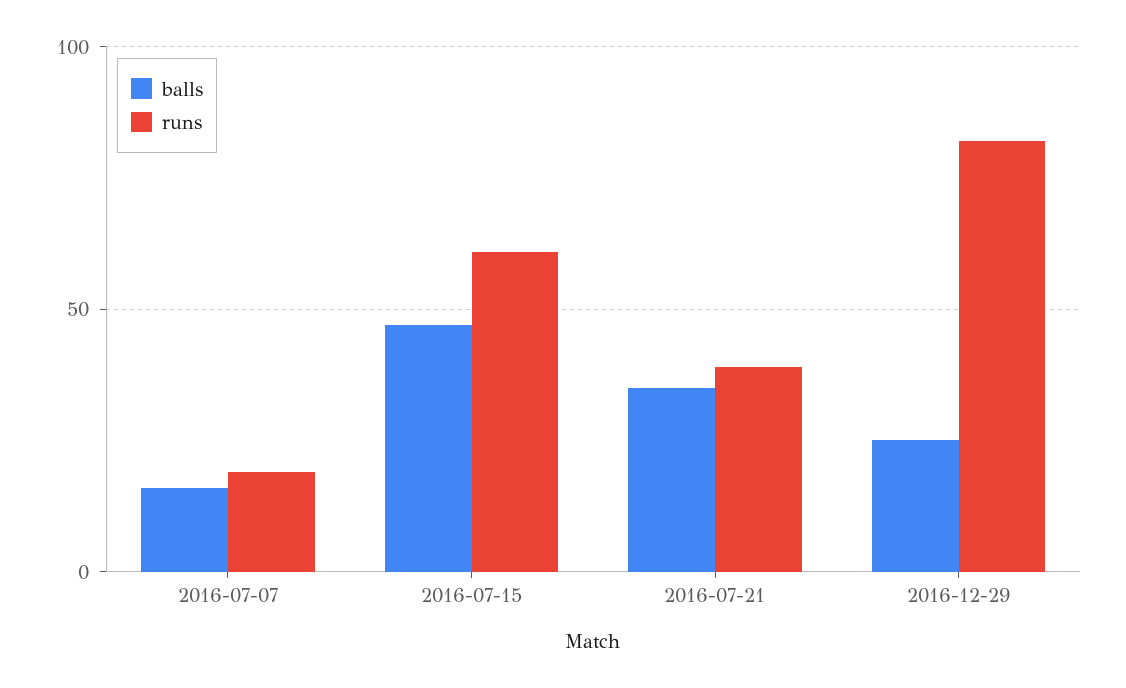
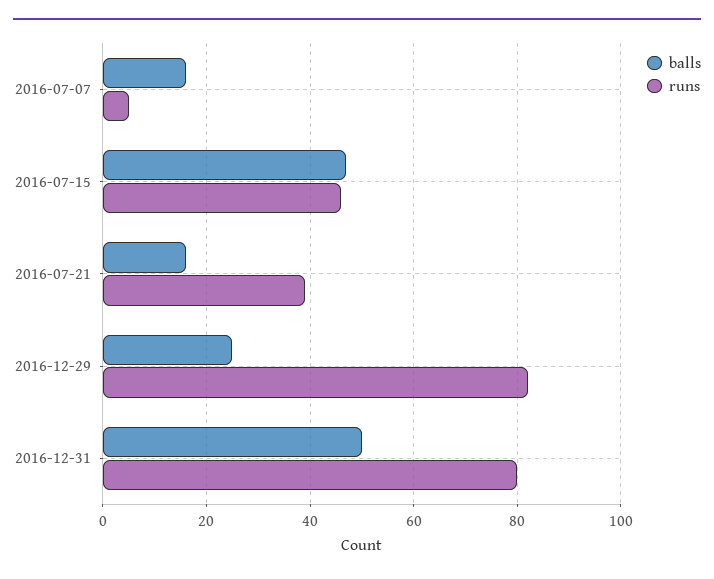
runs, 2016-07-07: 20 -> 5
runs, 2016-07-15: 60 -> 45
balls, 2016-07-21: 35 -> 15
balls, 2016-12-31: none -> 50
runs, 2016-12-31: none -> 80

